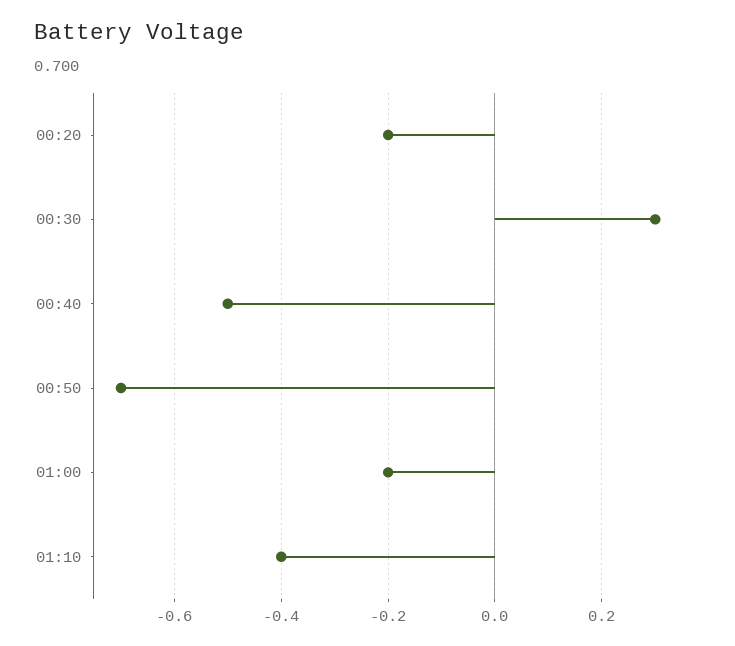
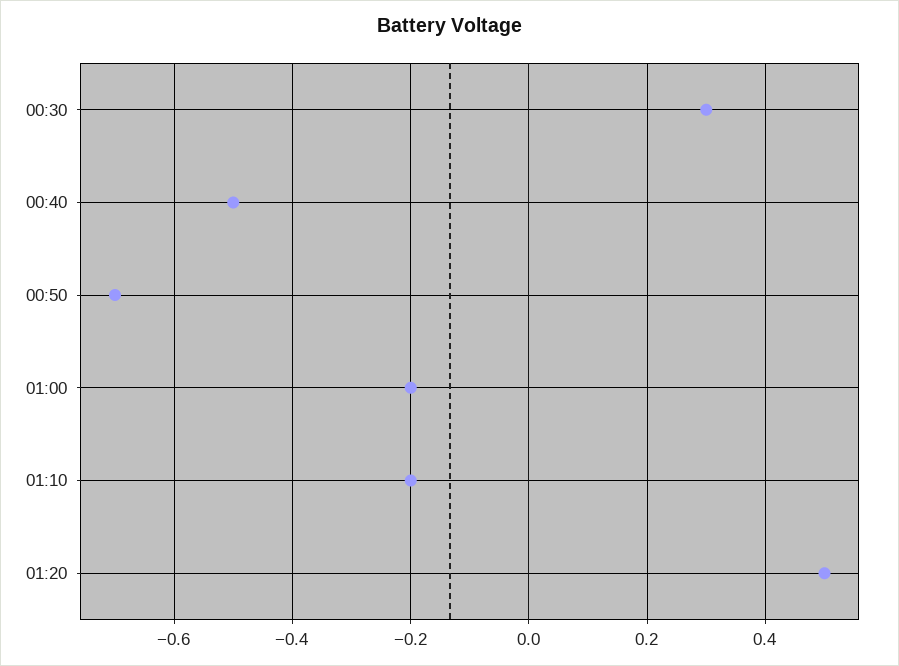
00:20: -0.2 -> none
01:10: -0.4 -> -0.2
01:20: none -> 0.5

